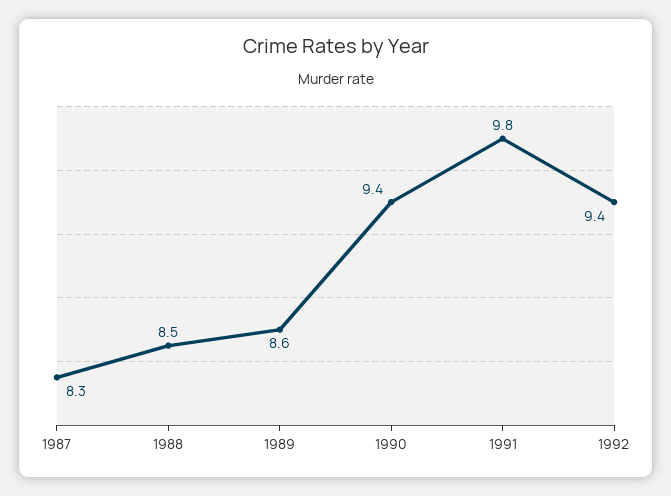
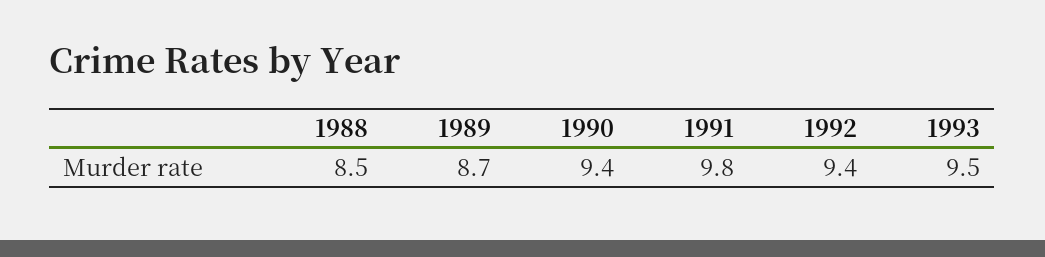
1987: 8.3 -> none
1989: 8.6 -> 8.7
1993: none -> 9.5

